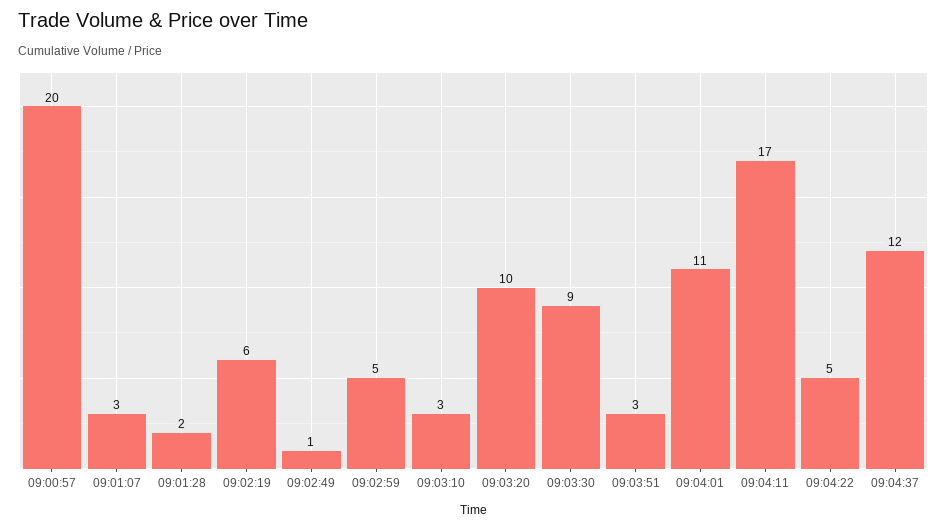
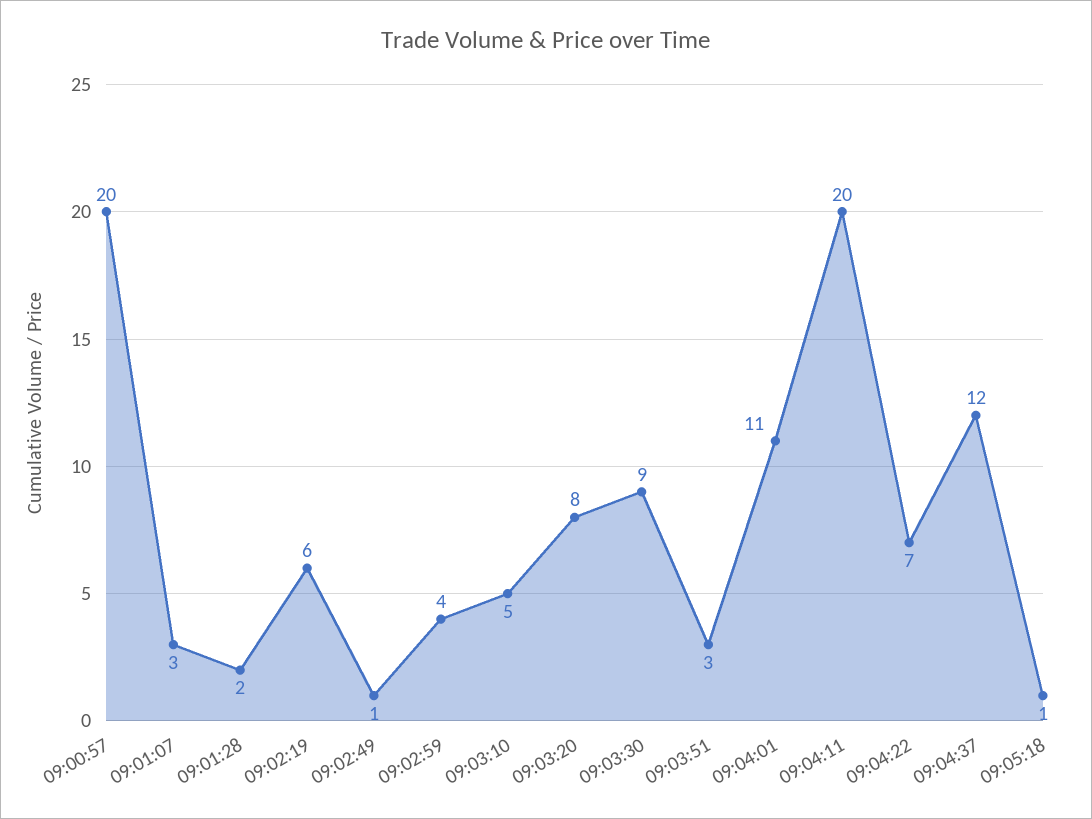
09:02:59: 5 -> 4
09:03:10: 3 -> 5
09:03:20: 10 -> 8
09:04:11: 17 -> 20
09:04:22: 5 -> 7
09:05:18: none -> 1

